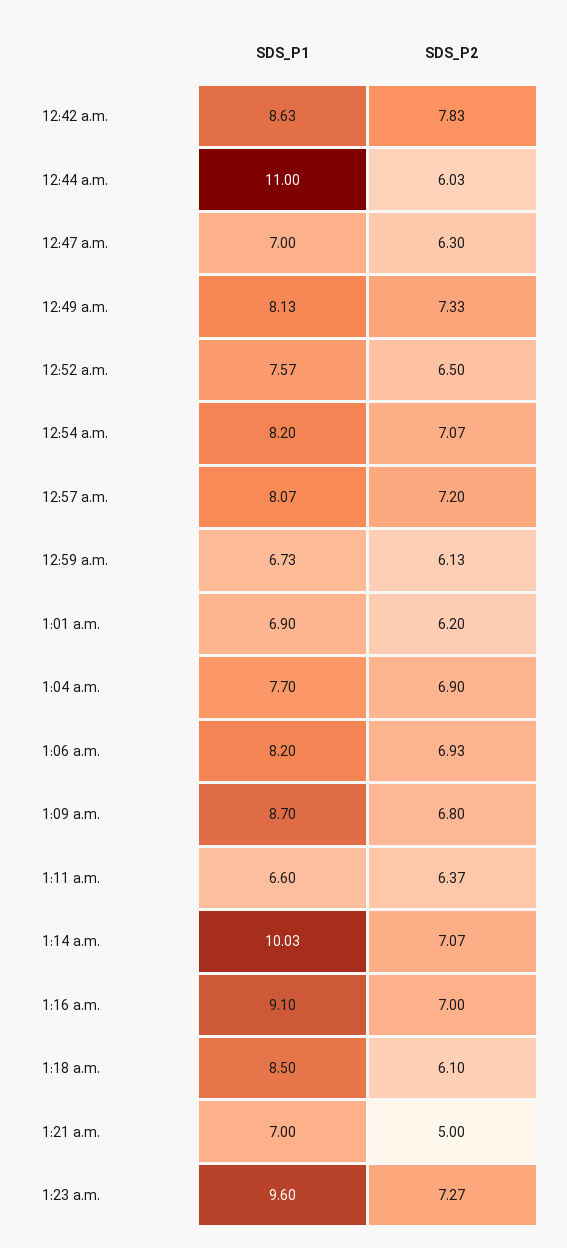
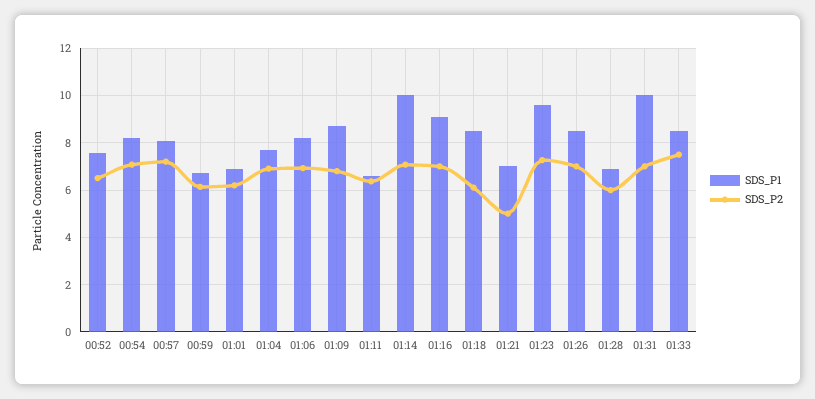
SDS_P1, 12:42 a.m.: 8.63 -> none
SDS_P2, 12:42 a.m.: 7.83 -> none
SDS_P1, 12:44 a.m.: 11 -> none
SDS_P2, 12:44 a.m.: 6.03 -> none
SDS_P1, 12:47 a.m.: 7 -> none
SDS_P2, 12:47 a.m.: 6.3 -> none
SDS_P1, 12:49 a.m.: 8.13 -> none
SDS_P2, 12:49 a.m.: 7.33 -> none
SDS_P1, 01:26: none -> 8.5
SDS_P2, 01:26: none -> 7
SDS_P1, 01:28: none -> 7
SDS_P2, 01:28: none -> 6
SDS_P1, 01:31: none -> 10
SDS_P2, 01:31: none -> 7
SDS_P1, 01:33: none -> 8.5
SDS_P2, 01:33: none -> 7.5

